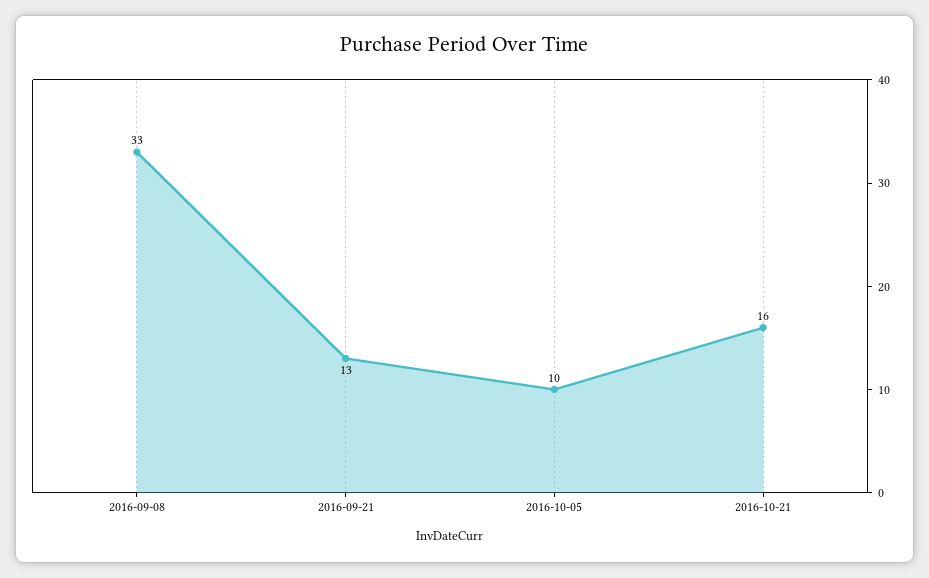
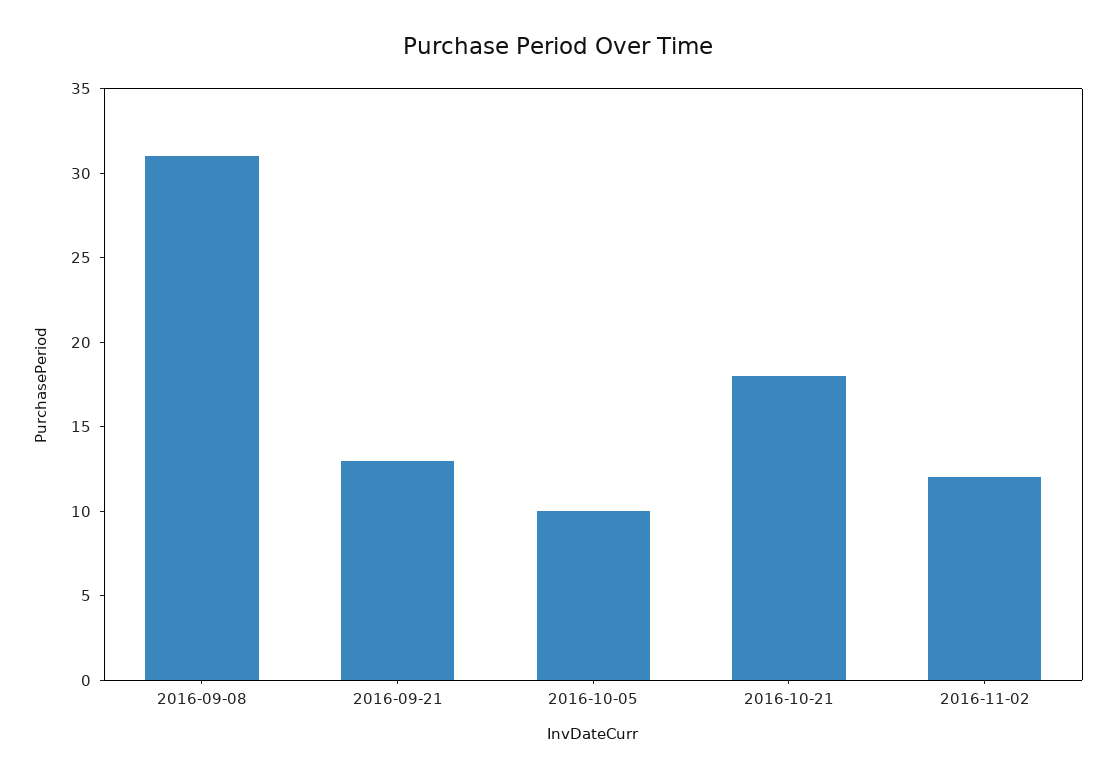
2016-09-08: 33 -> 31
2016-10-21: 16 -> 18
2016-11-02: none -> 12

